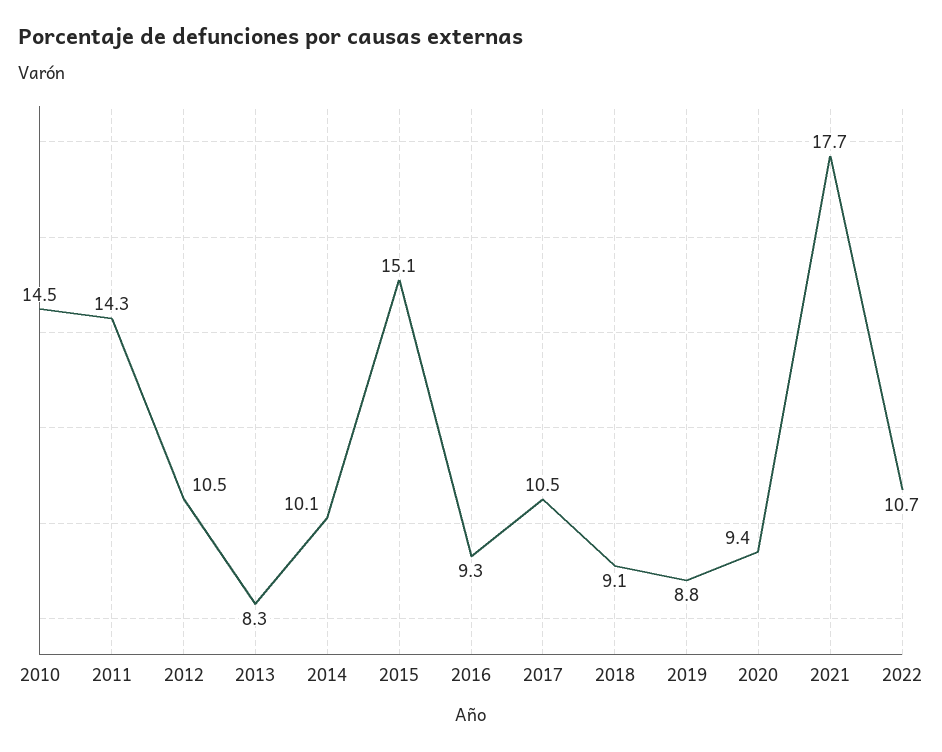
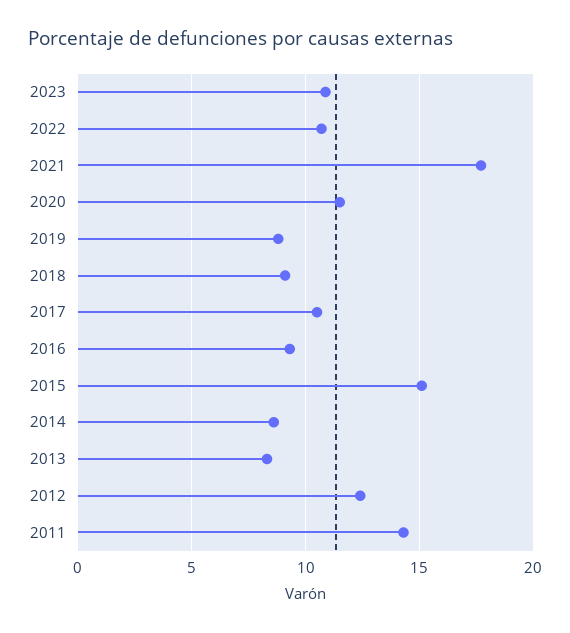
2010: 14.5 -> none
2012: 10.5 -> 12.5
2014: 10.1 -> 8.5
2020: 9.4 -> 11.5
2023: none -> 11

